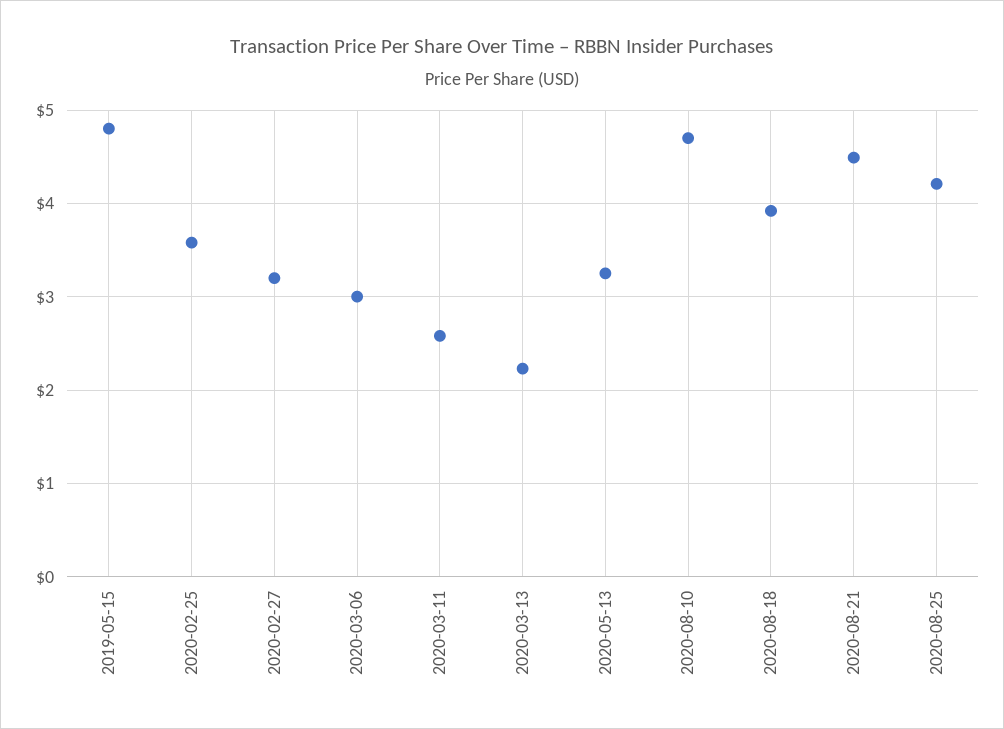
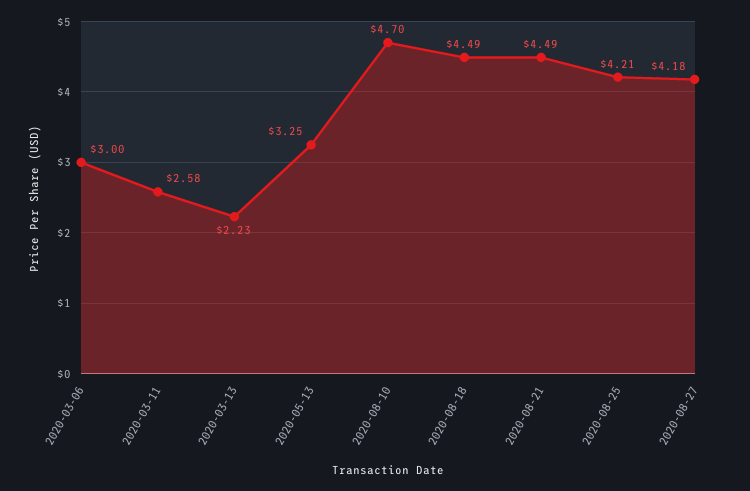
2019-05-15: 4.8 -> none
2020-02-25: 3.6 -> none
2020-02-27: 3.2 -> none
2020-08-18: 3.9 -> 4.49
2020-08-27: none -> 4.18

